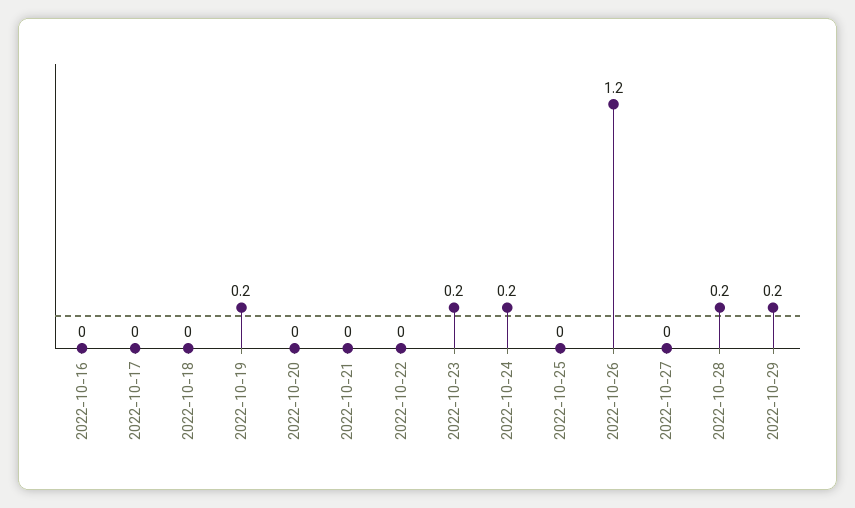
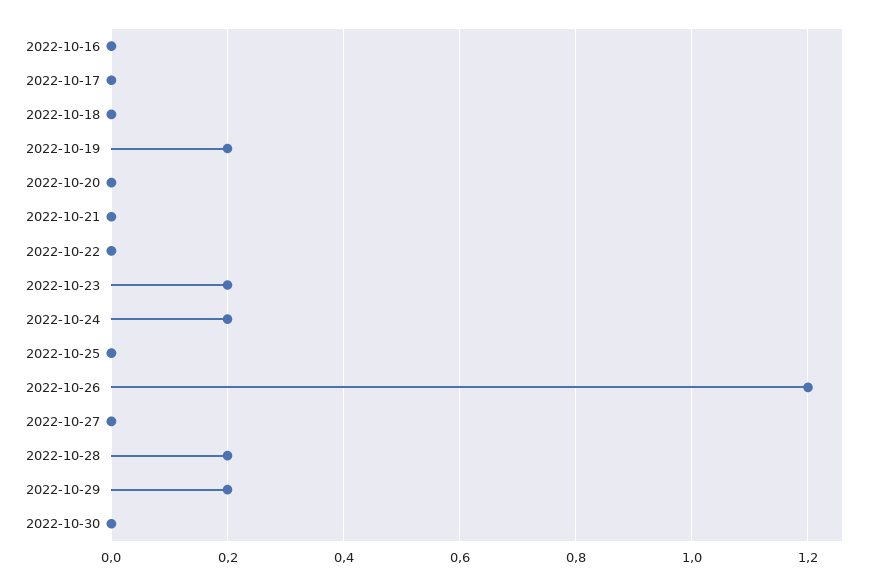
2022-10-30: none -> 0

